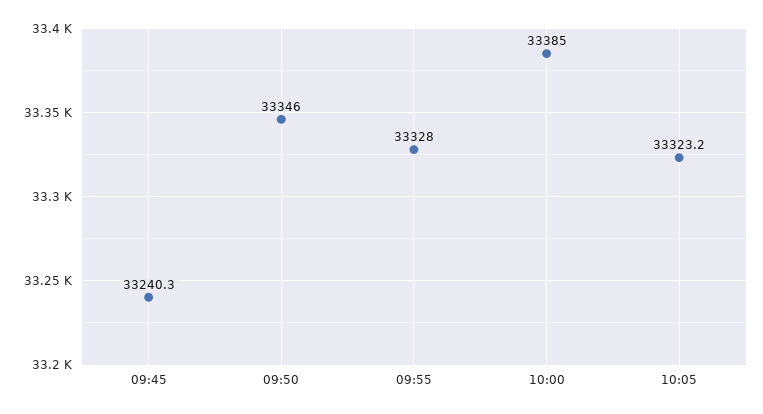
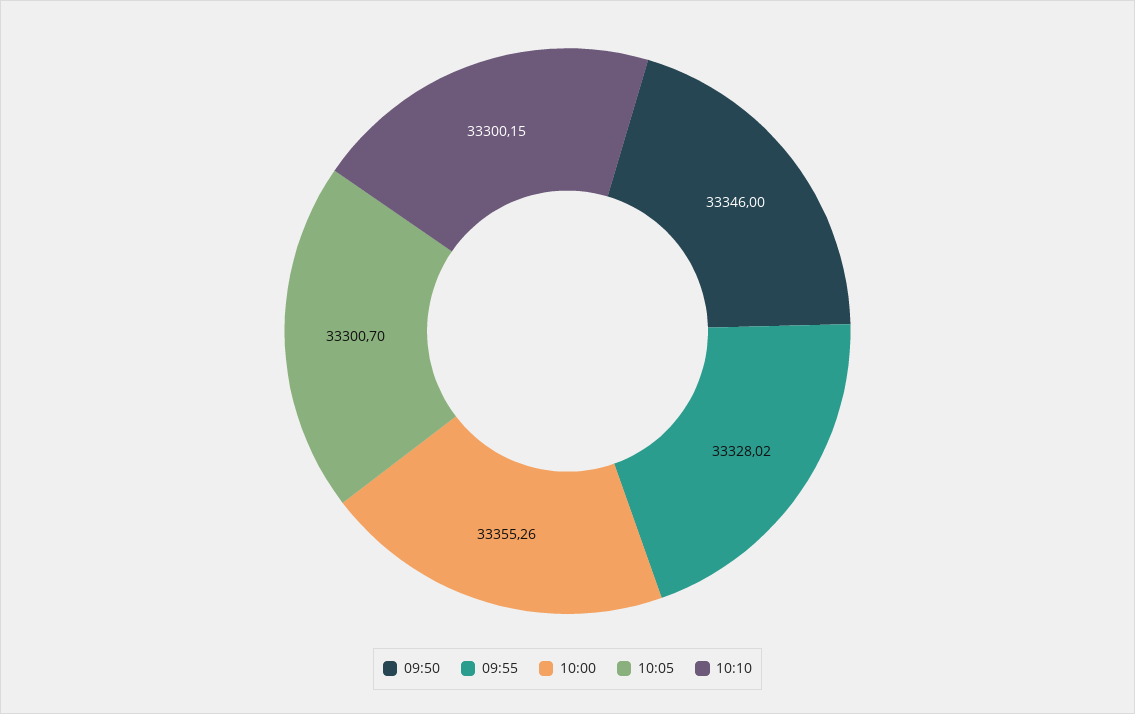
09:45: 33240.3 -> none
10:00: 33385 -> 33355.26
10:05: 33323.2 -> 33300.7
10:10: none -> 33300.15

